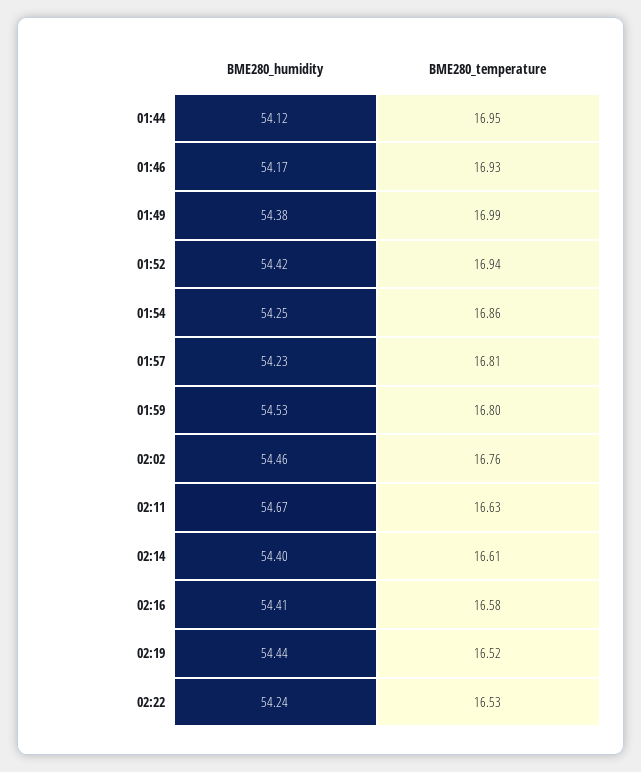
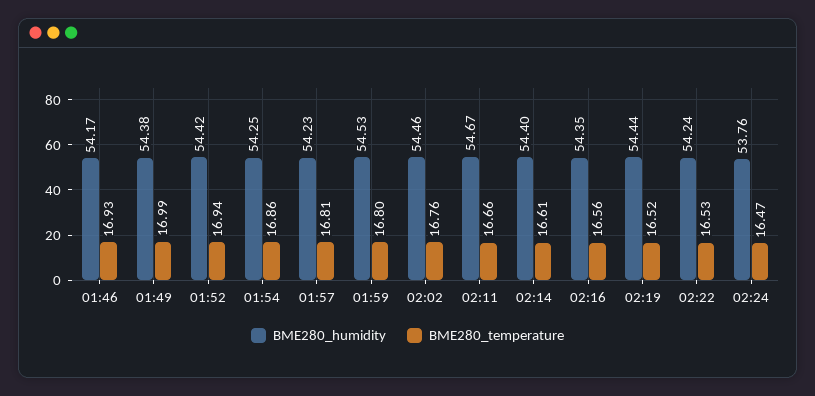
BME280_humidity, 01:44: 54.12 -> none
BME280_temperature, 01:44: 16.95 -> none
BME280_temperature, 02:11: 16.63 -> 16.66
BME280_humidity, 02:16: 54.41 -> 54.35
BME280_temperature, 02:16: 16.58 -> 16.56
BME280_humidity, 02:24: none -> 53.76
BME280_temperature, 02:24: none -> 16.47

